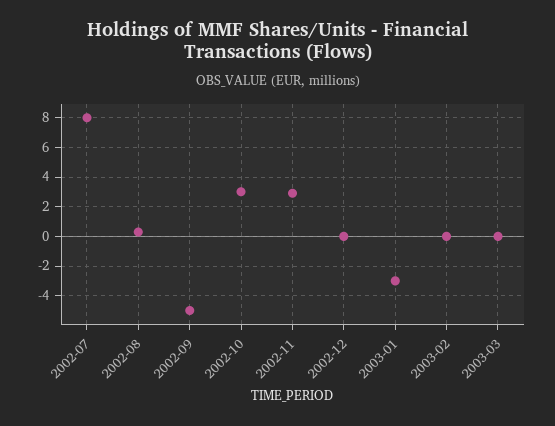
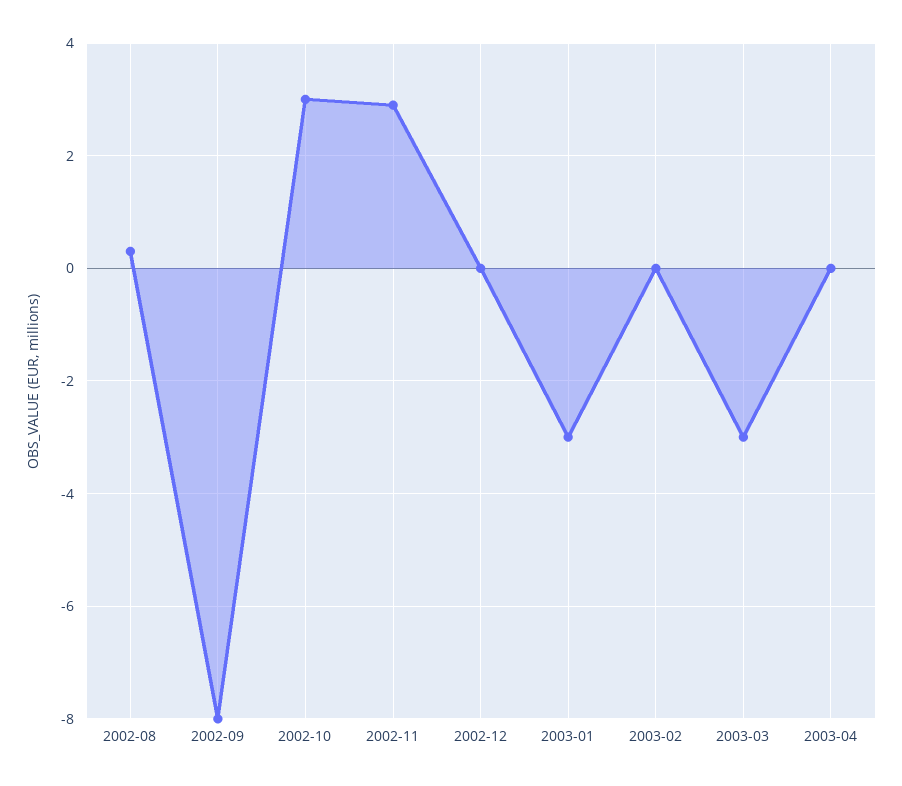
2002-07: 8 -> none
2002-09: -5 -> -8
2003-03: 0 -> -3
2003-04: none -> 0

